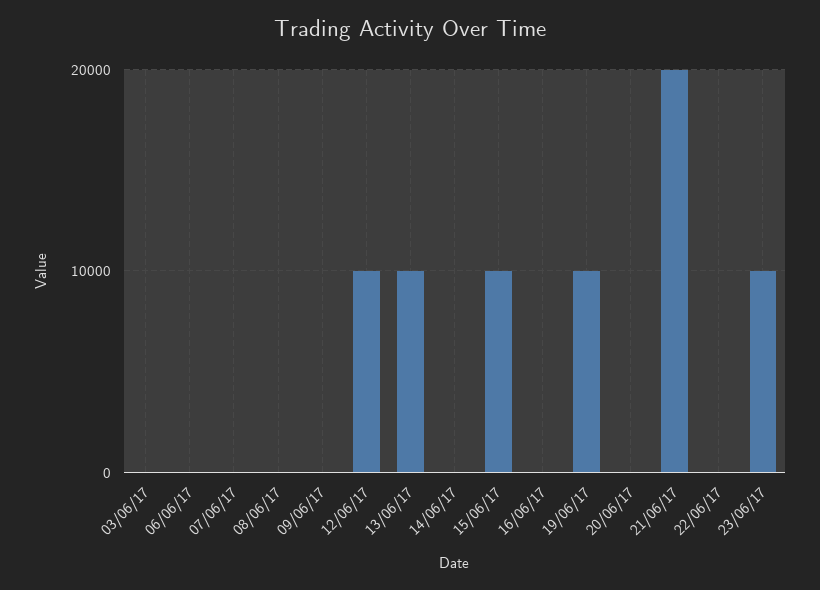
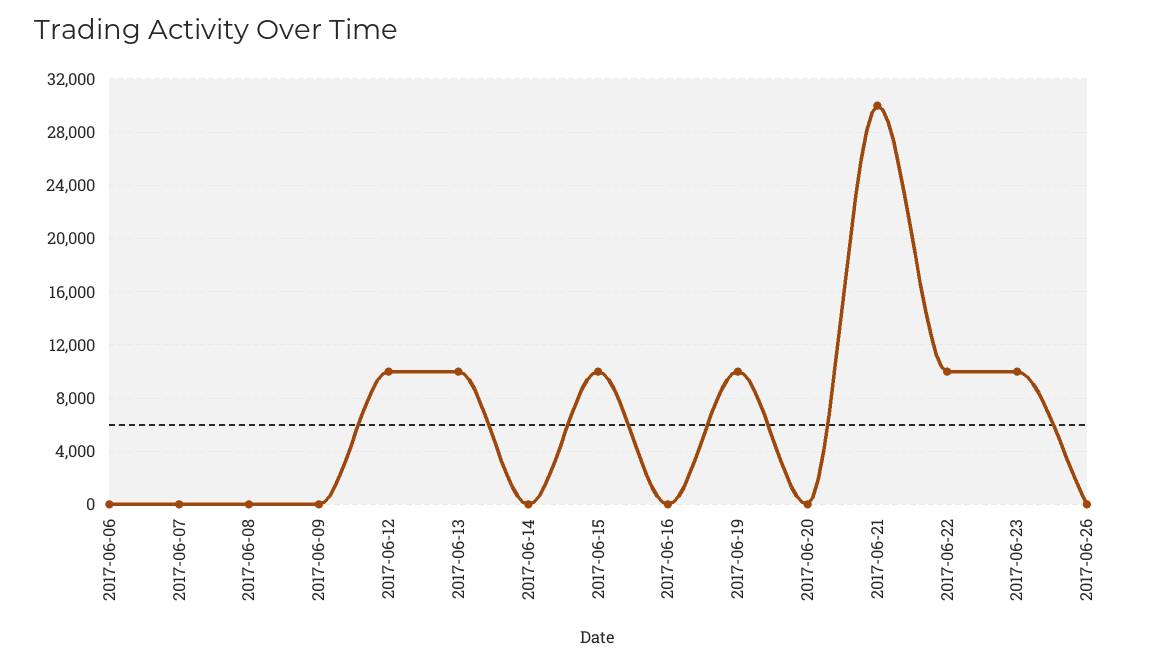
03/06/17: 0 -> none
21/06/17: 20000 -> 30000
22/06/17: 0 -> 10000
2017-06-26: none -> 0

